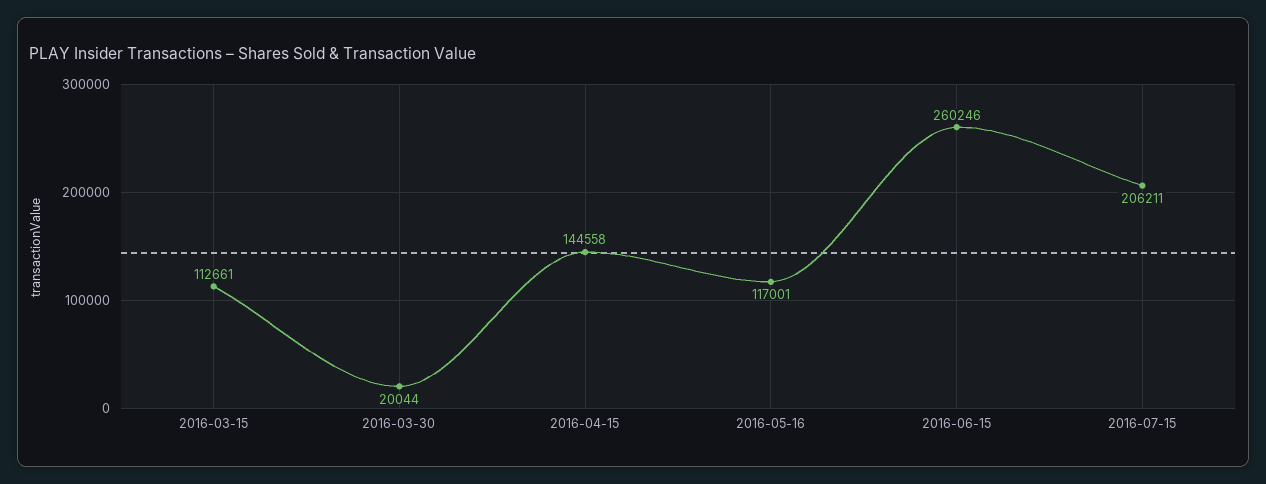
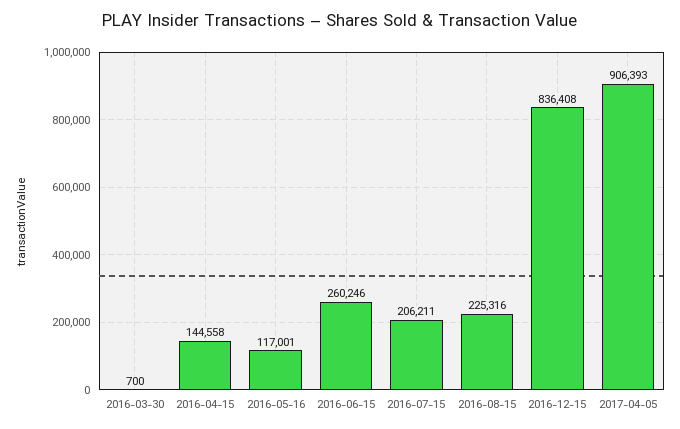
2016-03-15: 112661 -> none
2016-03-30: 20044 -> 700
2016-08-15: none -> 225316
2016-12-15: none -> 836408
2017-04-05: none -> 906393

